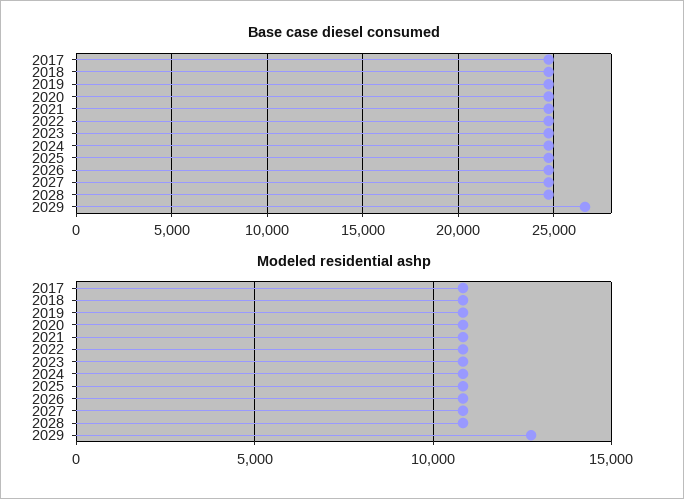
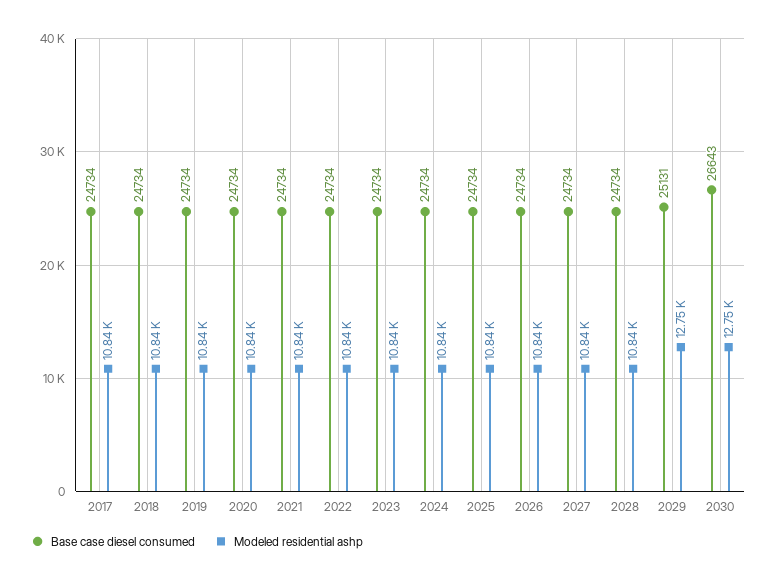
Base case diesel consumed, 2029: 26500 -> 25131
Base case diesel consumed, 2030: none -> 26643
Modeled residential ashp, 2030: none -> 12750

